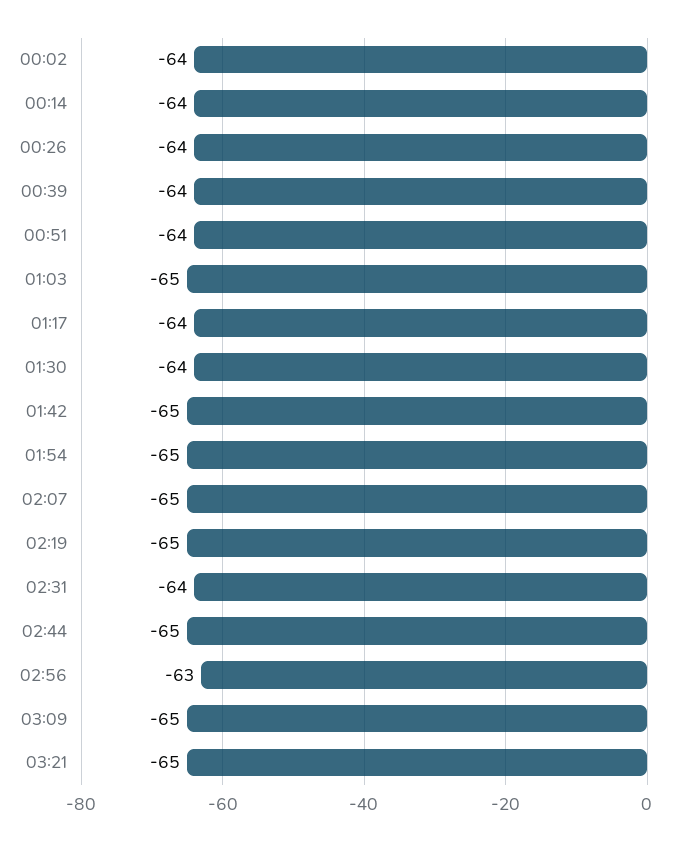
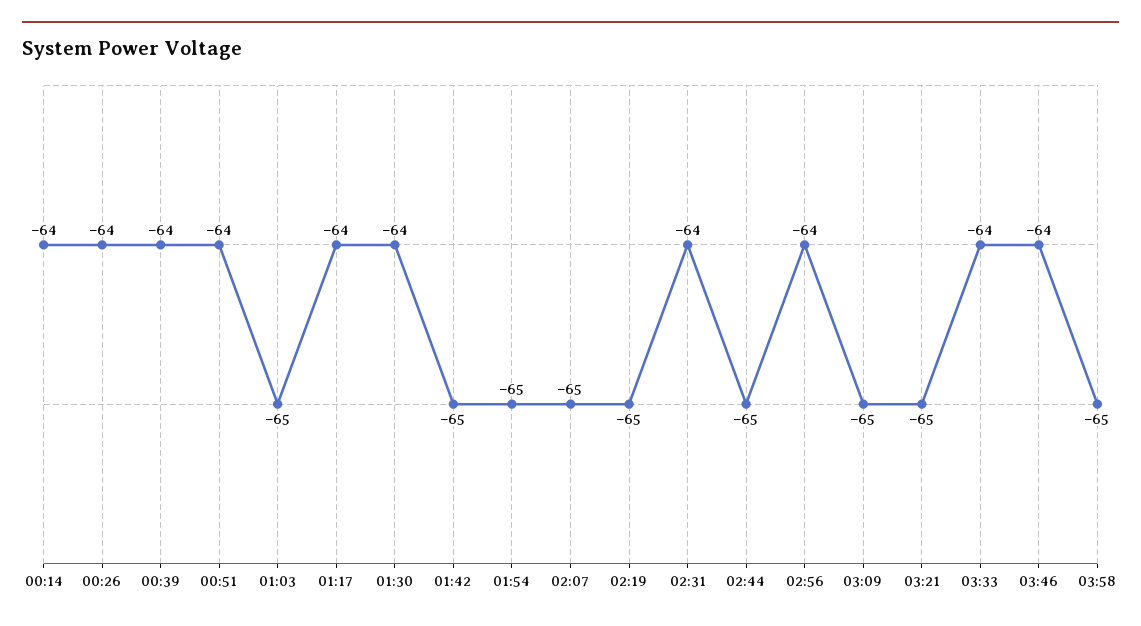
00:02: -64 -> none
02:56: -63 -> -64
03:33: none -> -64
03:46: none -> -64
03:58: none -> -65

